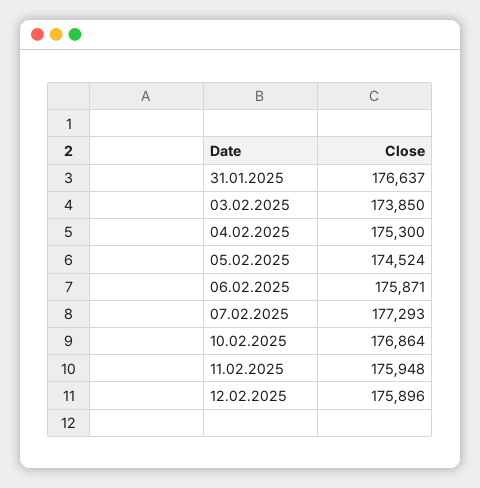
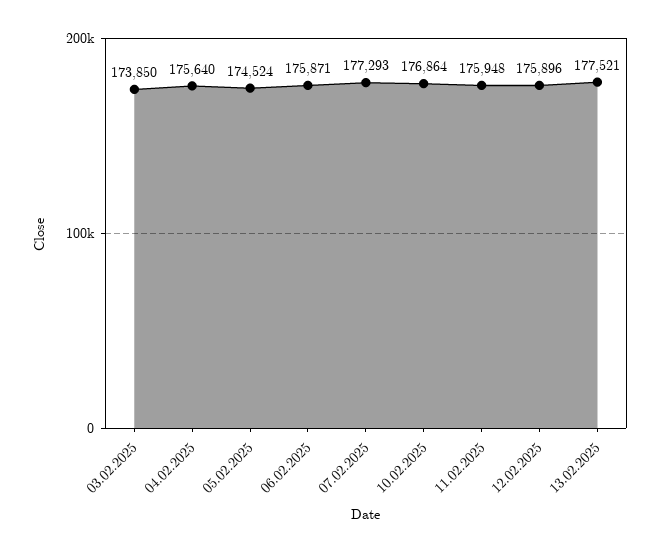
31.01.2025: 176637 -> none
04.02.2025: 175300 -> 175640
13.02.2025: none -> 177521

